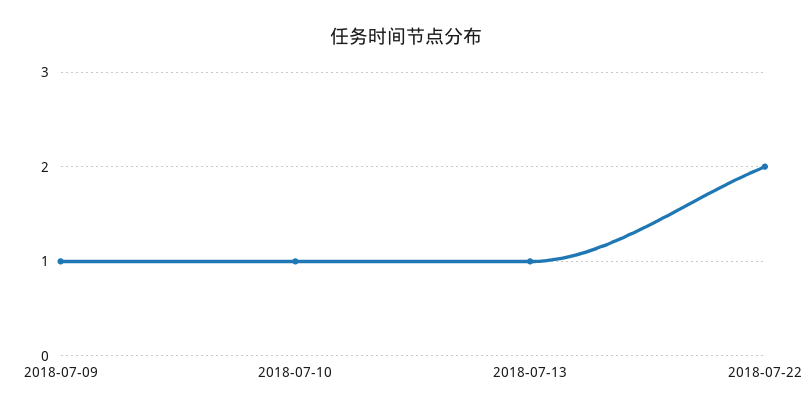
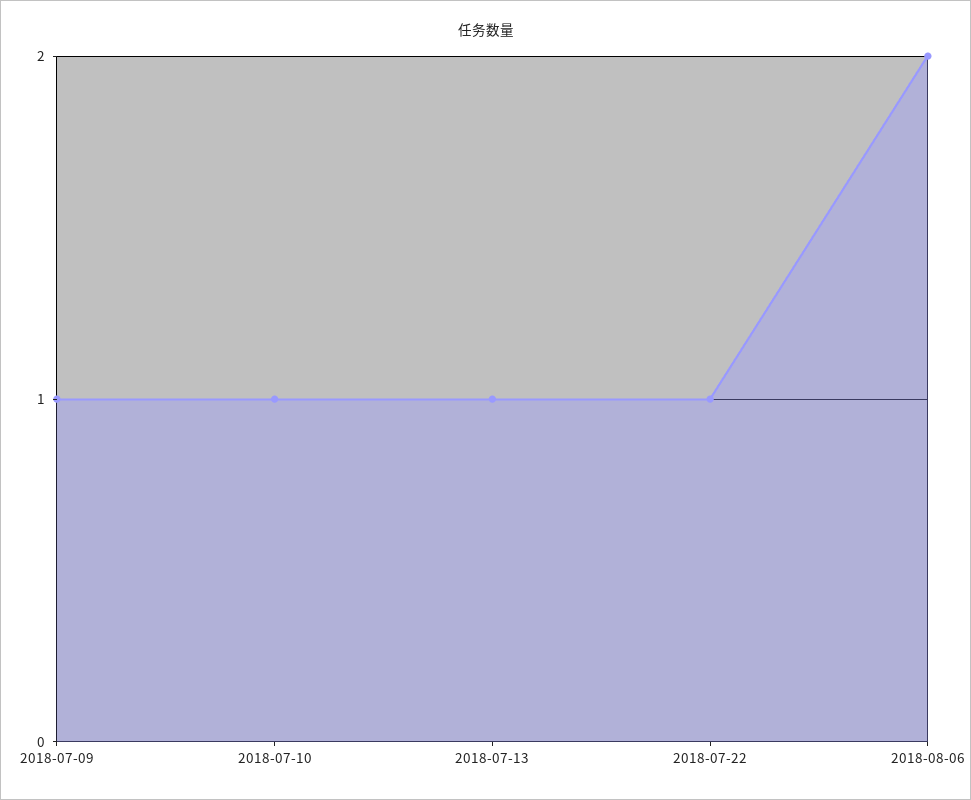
2018-07-22: 2 -> 1
2018-08-06: none -> 2

